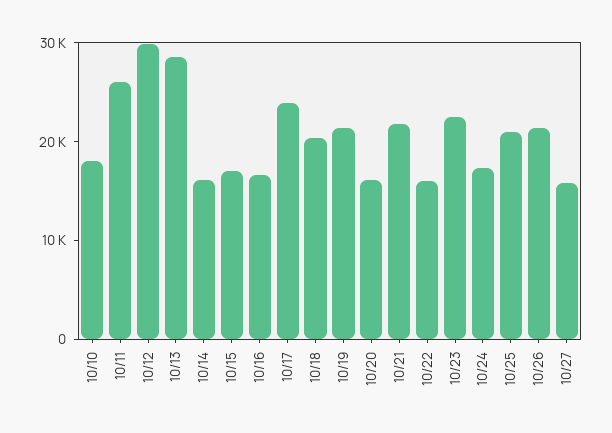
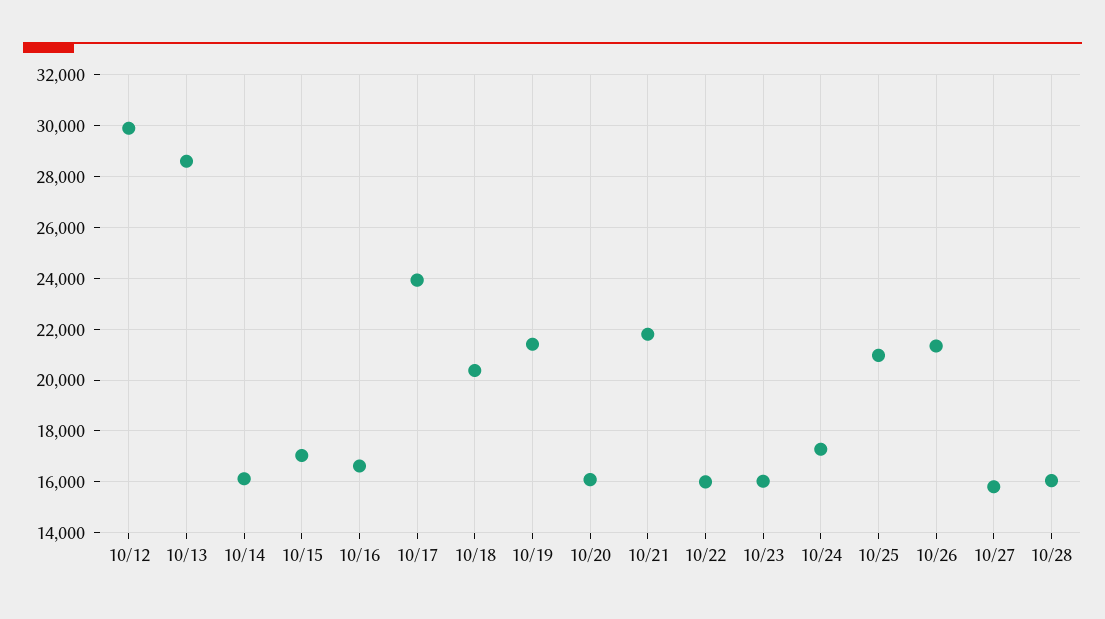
10/10: 18000 -> none
10/11: 26000 -> none
10/23: 22000 -> 16000
10/28: none -> 16000

